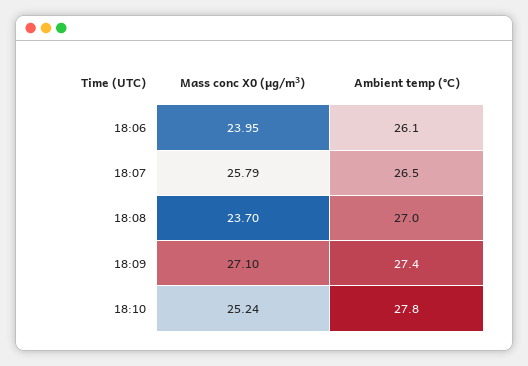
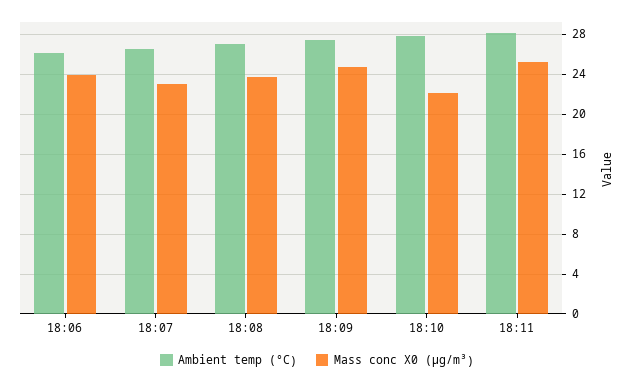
Mass conc X0 (μg/m³), 18:07: 25.79 -> 23
Mass conc X0 (μg/m³), 18:09: 27.1 -> 25
Mass conc X0 (μg/m³), 18:10: 25.24 -> 22
Ambient temp (°C), 18:11: none -> 28
Mass conc X0 (μg/m³), 18:11: none -> 25

